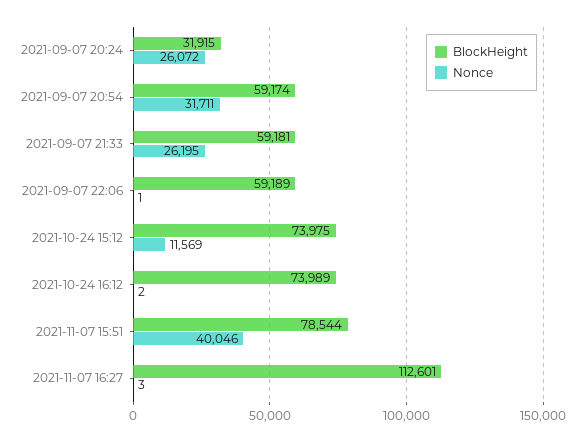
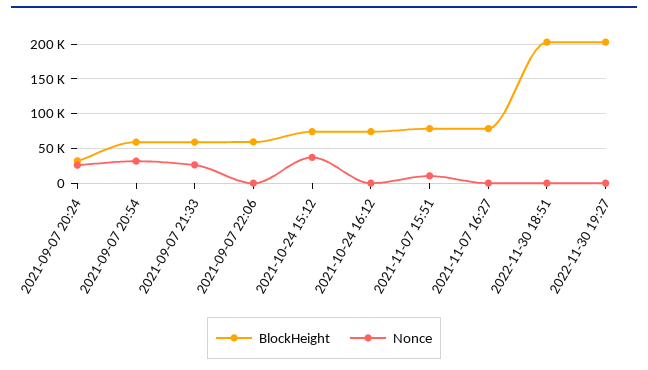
Nonce, 2021-10-24 15:12: 11569 -> 40000
Nonce, 2021-11-07 15:51: 40046 -> 10000
BlockHeight, 2021-11-07 16:27: 112601 -> 80000
BlockHeight, 2022-11-30 18:51: none -> 200000
Nonce, 2022-11-30 18:51: none -> 0
BlockHeight, 2022-11-30 19:27: none -> 200000
Nonce, 2022-11-30 19:27: none -> 0

